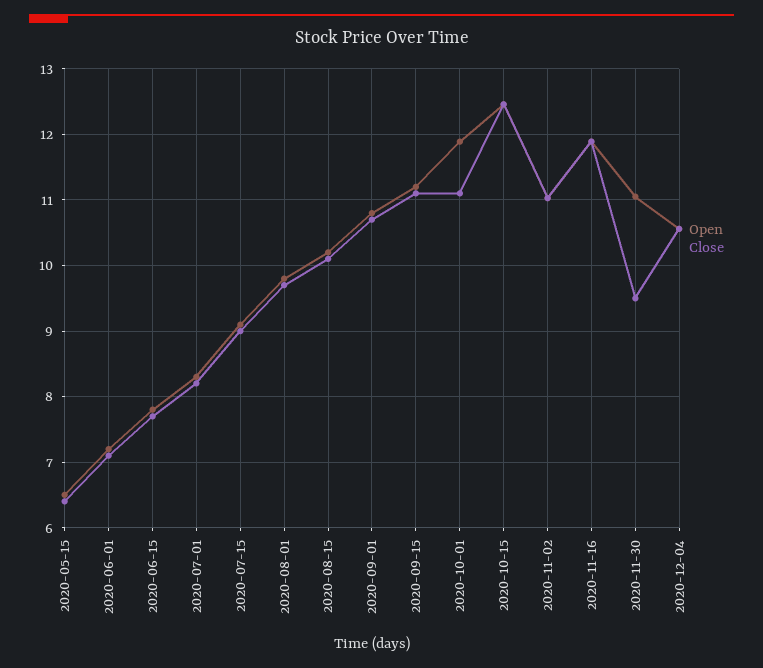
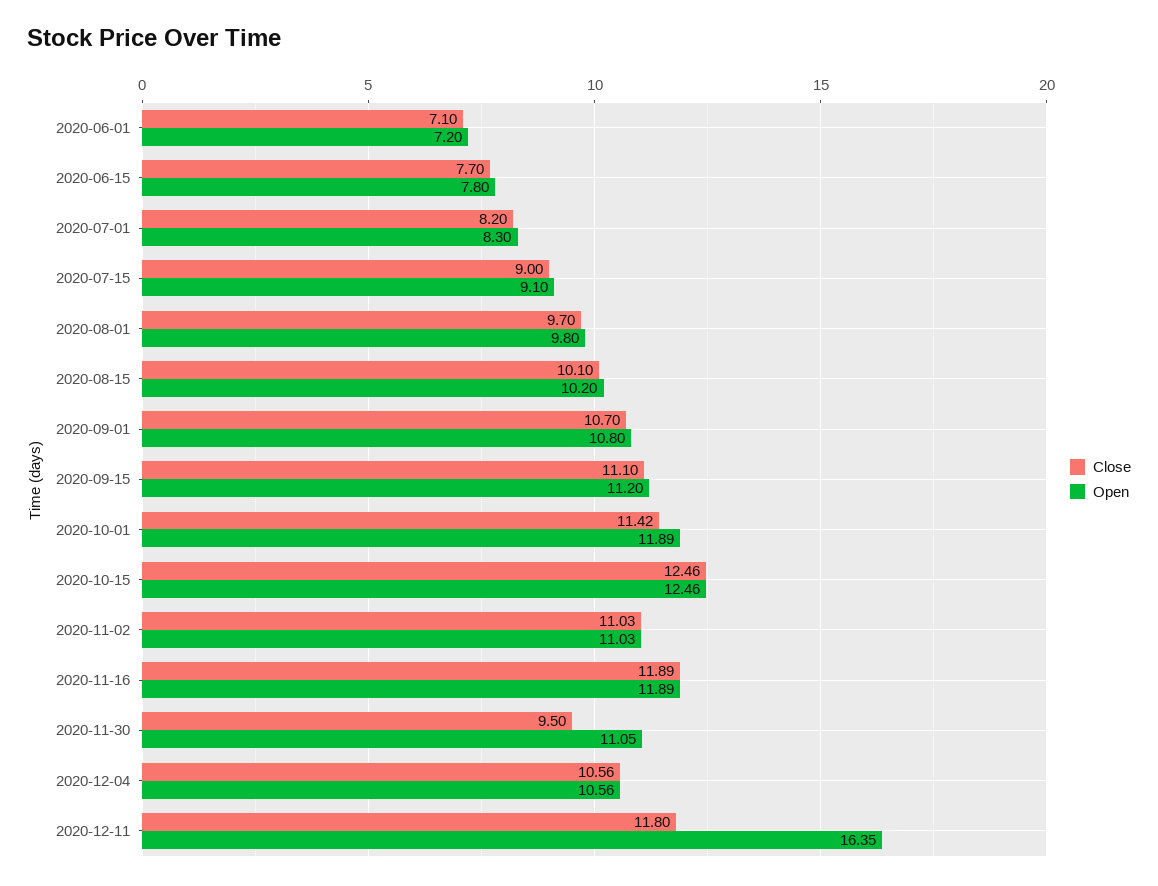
Open, 2020-05-15: 6.5 -> none
Close, 2020-05-15: 6.4 -> none
Close, 2020-10-01: 11.1 -> 11.42
Close, 2020-12-11: none -> 11.8
Open, 2020-12-11: none -> 16.35

